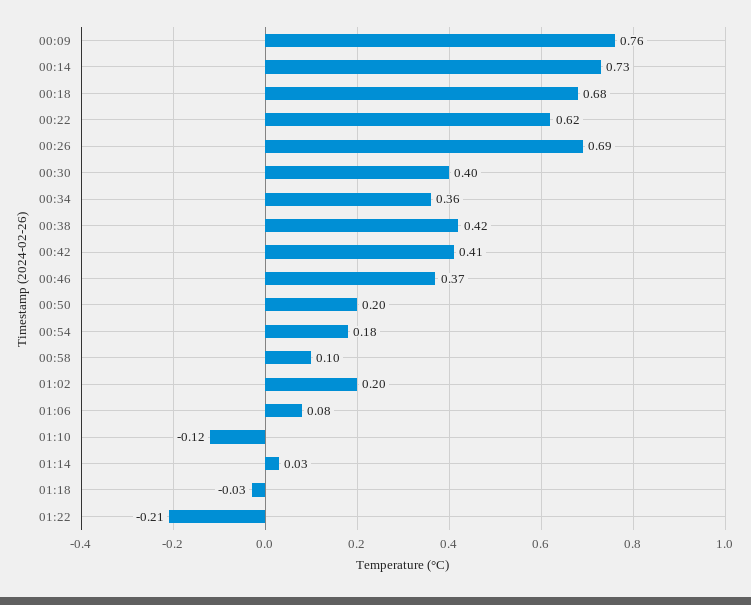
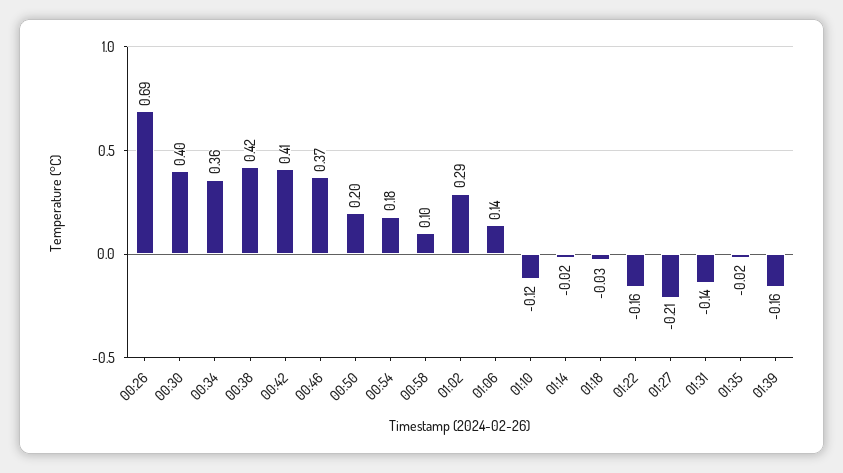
00:09: 0.76 -> none
00:14: 0.73 -> none
00:18: 0.68 -> none
00:22: 0.62 -> none
01:02: 0.2 -> 0.29
01:06: 0.08 -> 0.14
01:14: 0.03 -> -0.02
01:22: -0.21 -> -0.16
01:27: none -> -0.21
01:31: none -> -0.14
01:35: none -> -0.02
01:39: none -> -0.16

